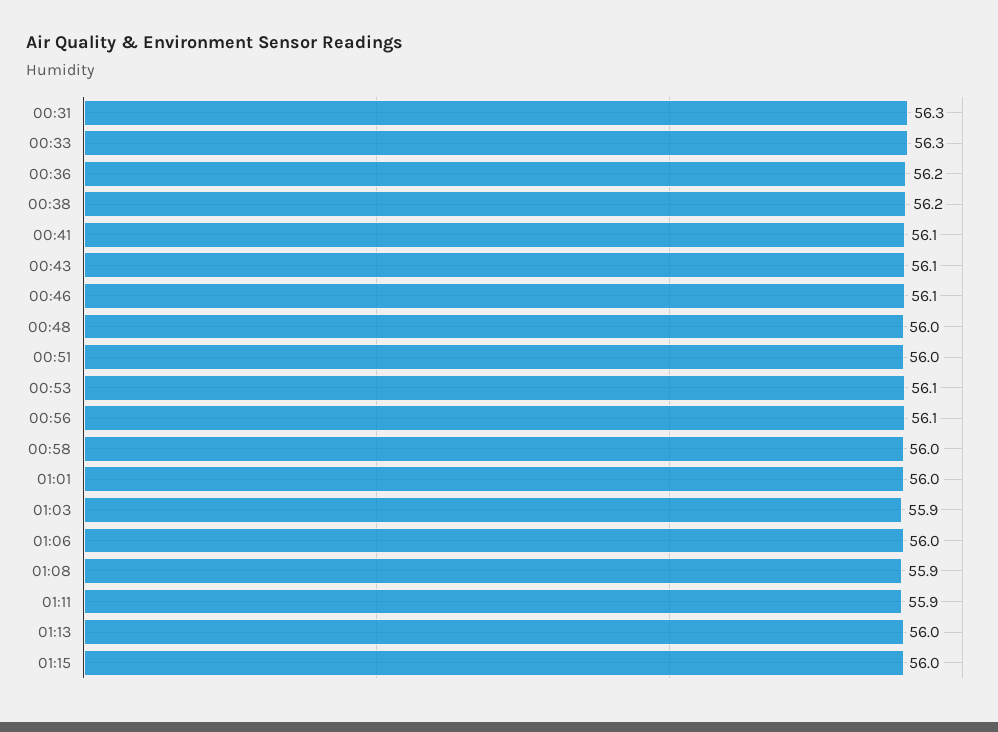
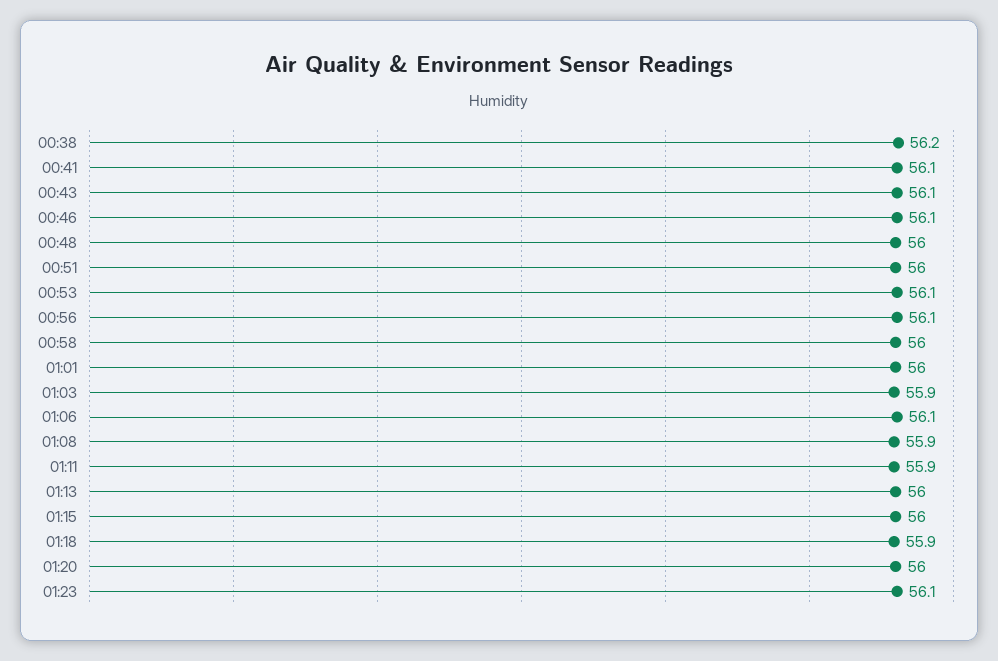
00:31: 56.3 -> none
00:33: 56.3 -> none
00:36: 56.2 -> none
01:06: 56 -> 56.1
01:18: none -> 55.9
01:20: none -> 56
01:23: none -> 56.1

